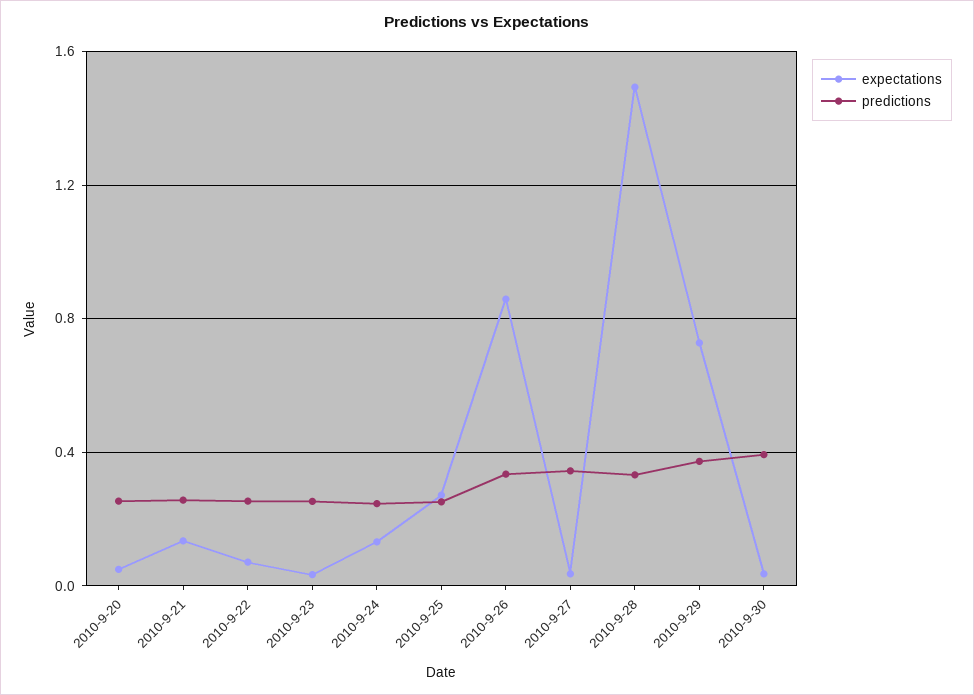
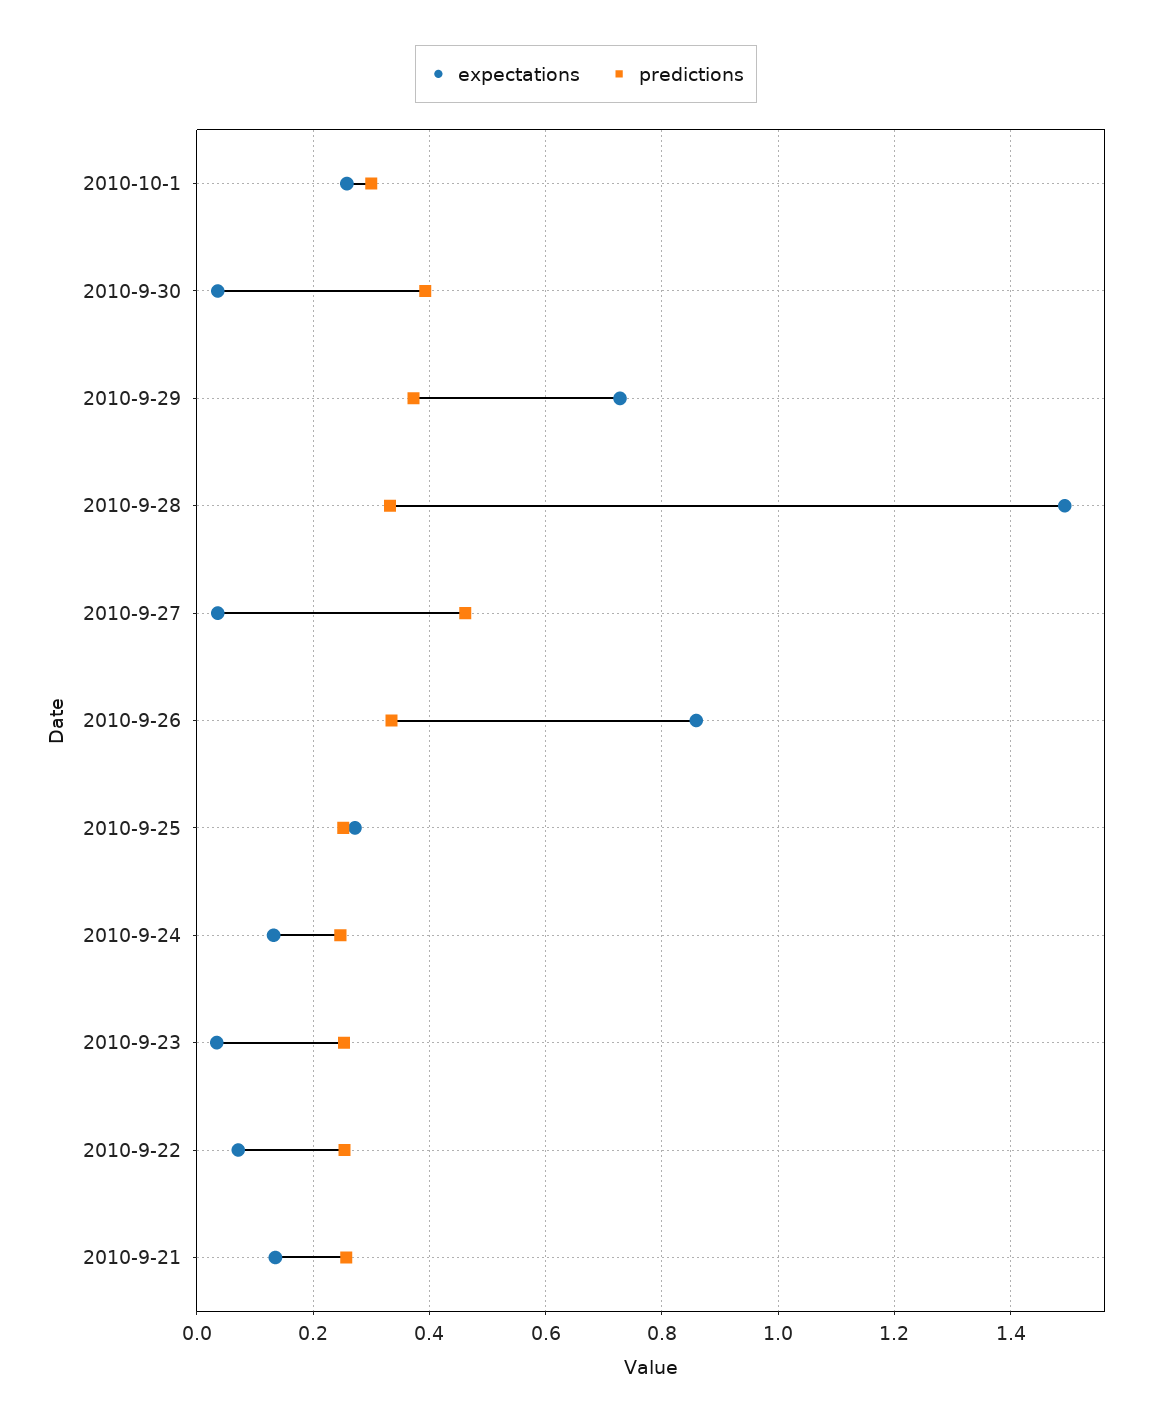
expectations, 2010-9-20: 0.05 -> none
predictions, 2010-9-20: 0.25 -> none
predictions, 2010-9-27: 0.35 -> 0.46
expectations, 2010-10-1: none -> 0.26
predictions, 2010-10-1: none -> 0.3

